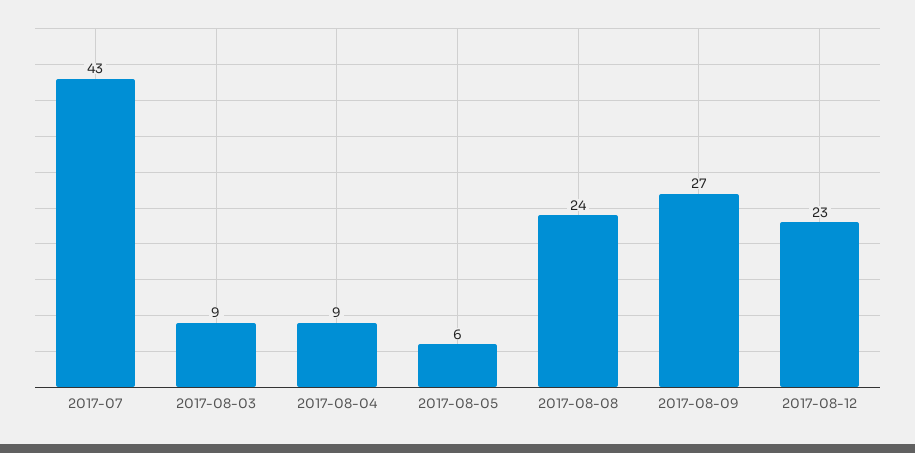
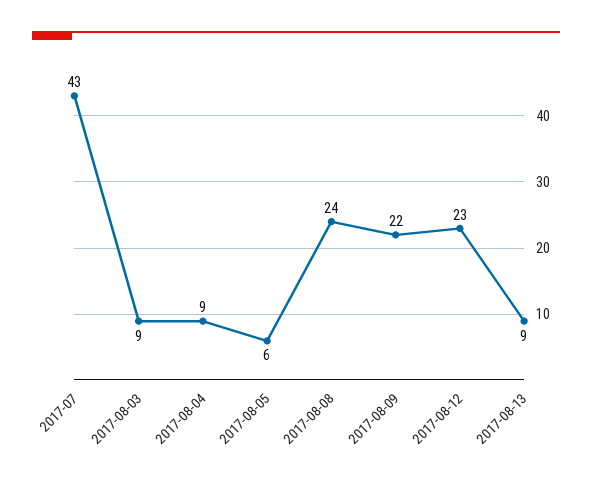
2017-08-09: 27 -> 22
2017-08-13: none -> 9

